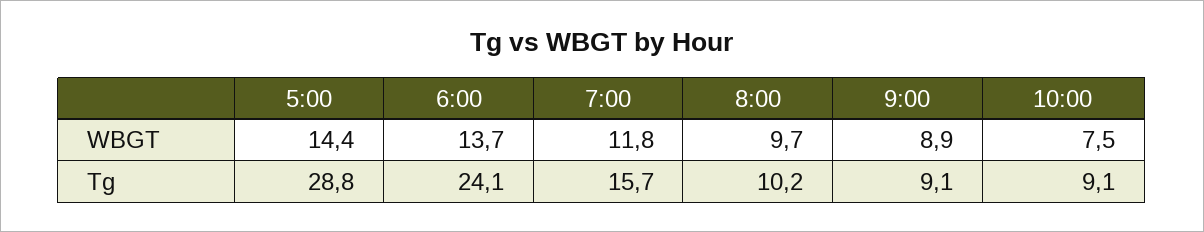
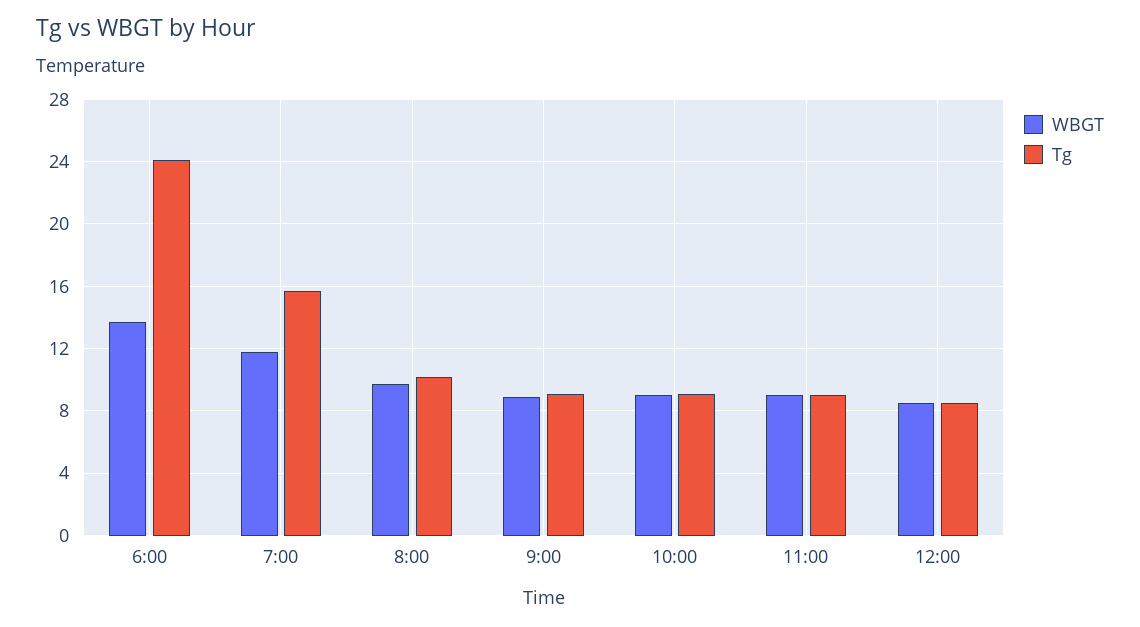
WBGT, 5:00: 14.4 -> none
WBGT, 10:00: 7.5 -> 9
Tg, 5:00: 28.8 -> none
WBGT, 11:00: none -> 9
Tg, 11:00: none -> 9
WBGT, 12:00: none -> 8.5
Tg, 12:00: none -> 8.5

